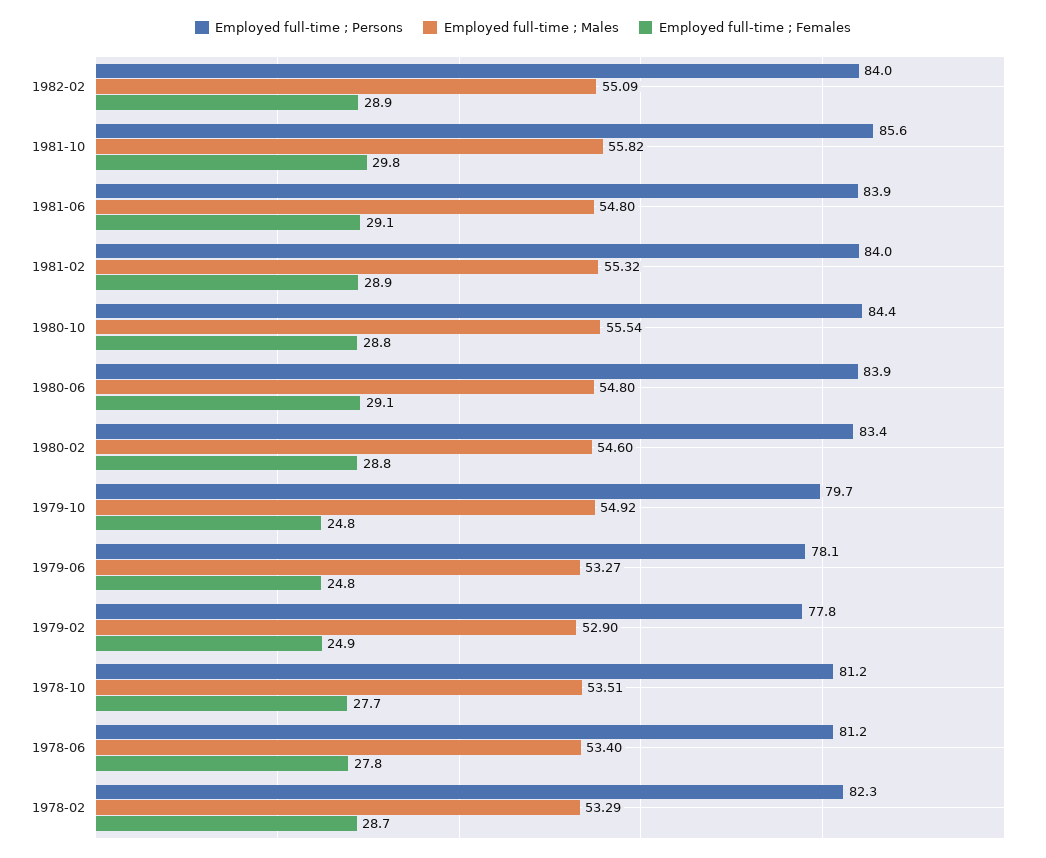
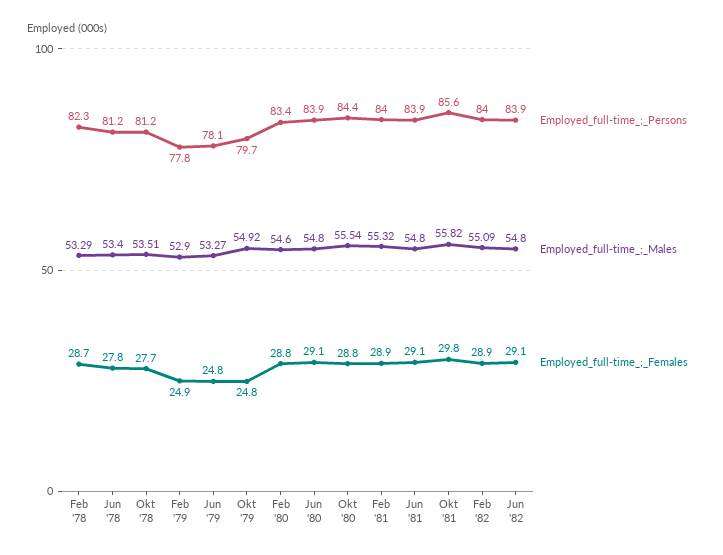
Employed full-time ; Persons, Jun '82: none -> 83.9
Employed full-time ; Males, Jun '82: none -> 54.8
Employed full-time ; Females, Jun '82: none -> 29.1

